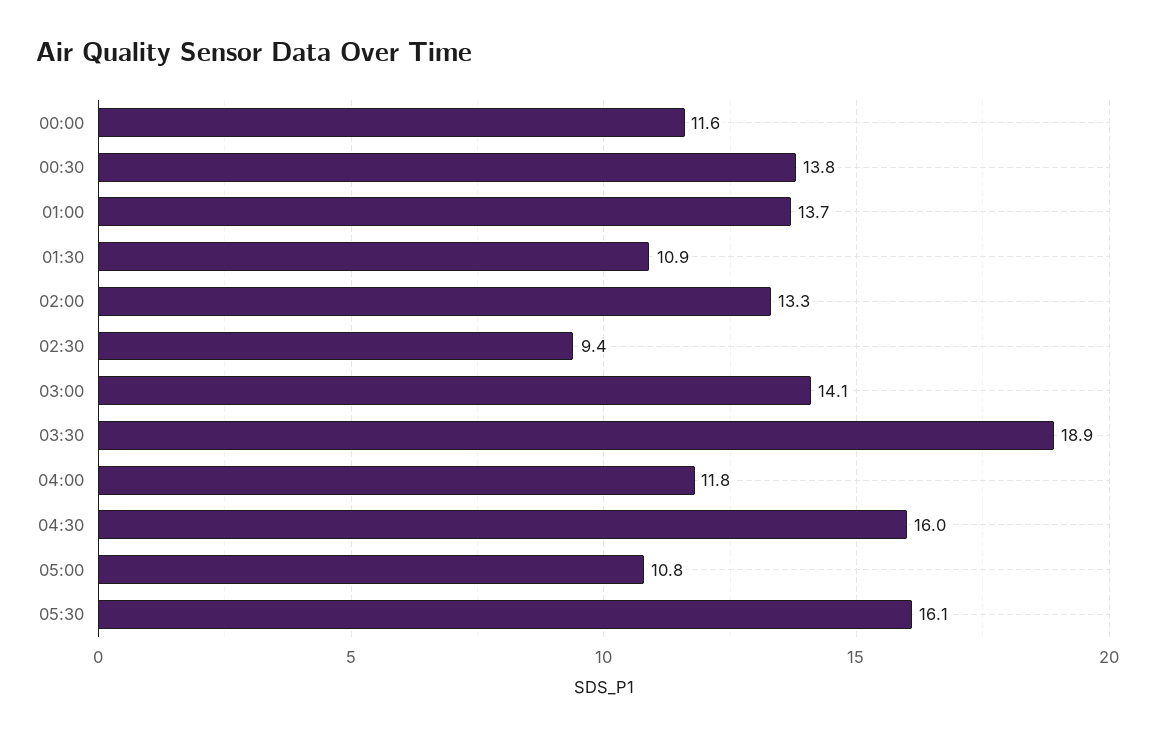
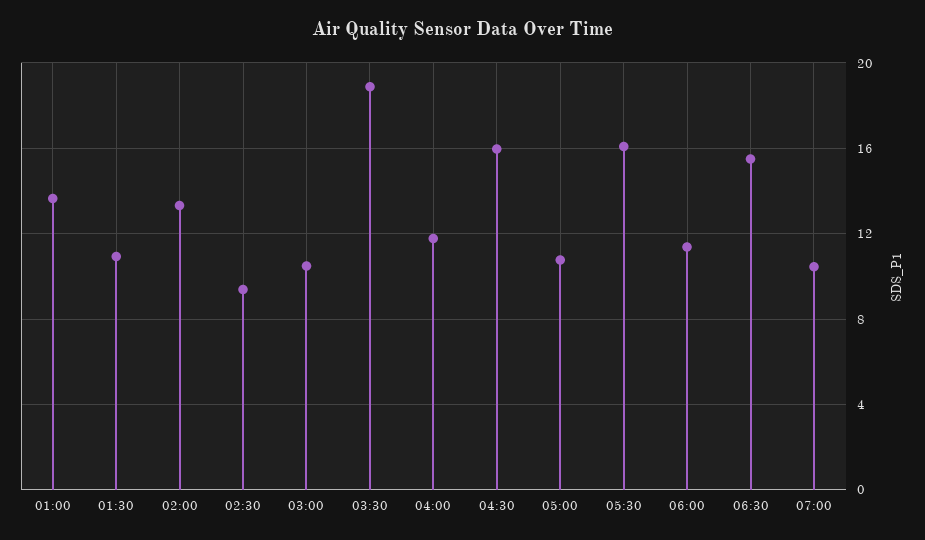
00:00: 11.6 -> none
00:30: 13.8 -> none
03:00: 14.1 -> 10.5
06:00: none -> 11.5
06:30: none -> 15.5
07:00: none -> 10.5

